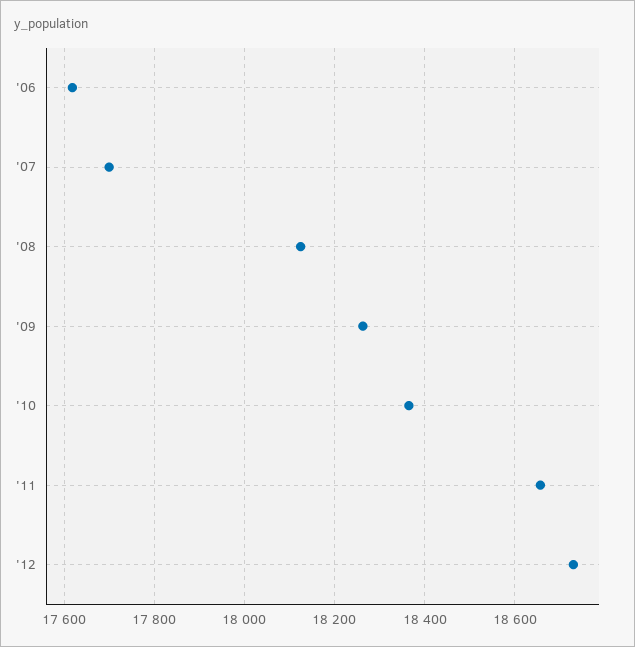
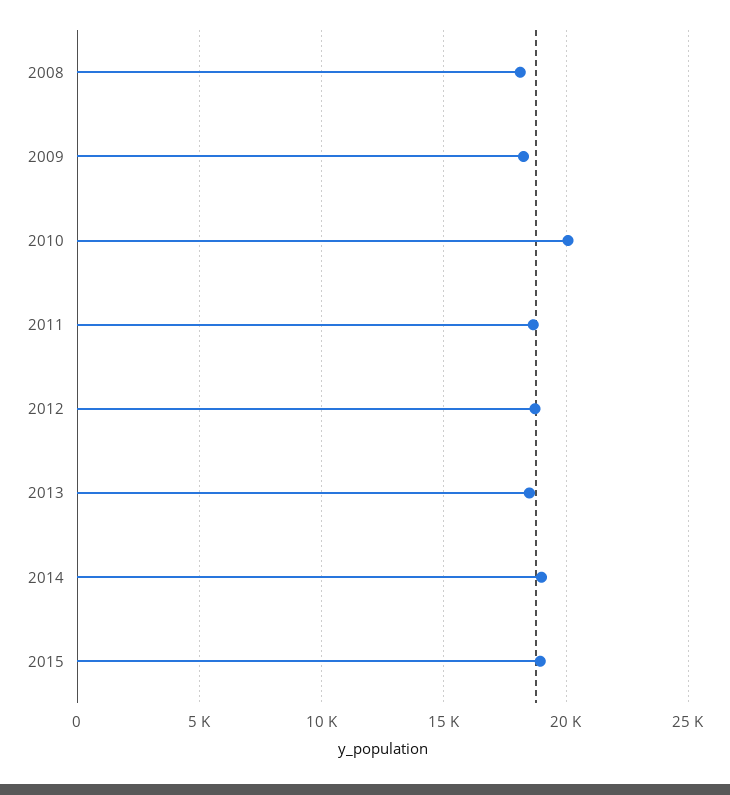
'06: 17620 -> none
'07: 17700 -> none
'10: 18360 -> 20000
2013: none -> 18500
2014: none -> 19000
2015: none -> 19000

